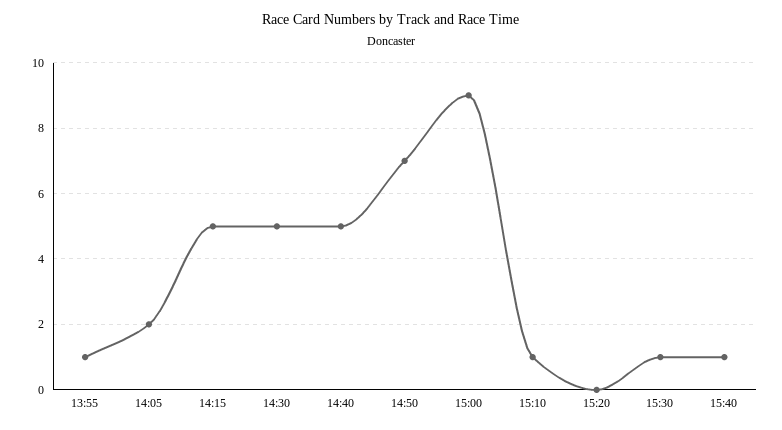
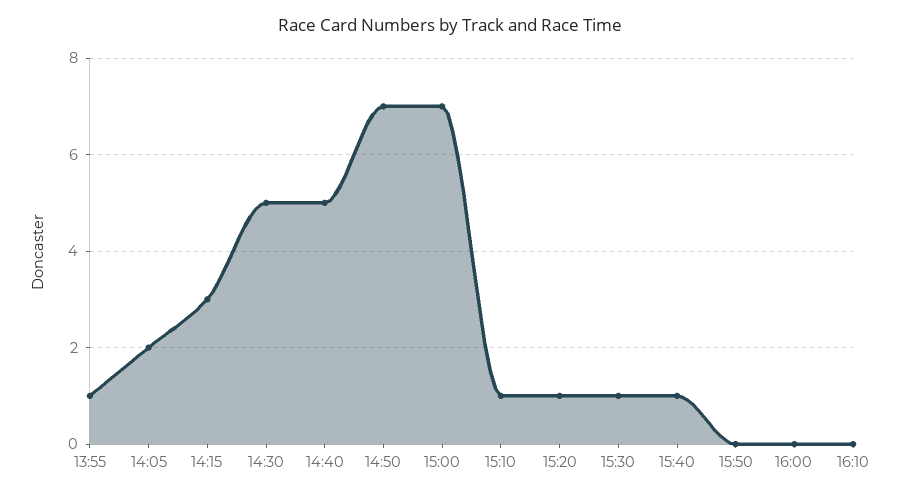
14:15: 5 -> 3
15:00: 9 -> 7
15:20: 0 -> 1
15:50: none -> 0
16:00: none -> 0
16:10: none -> 0

